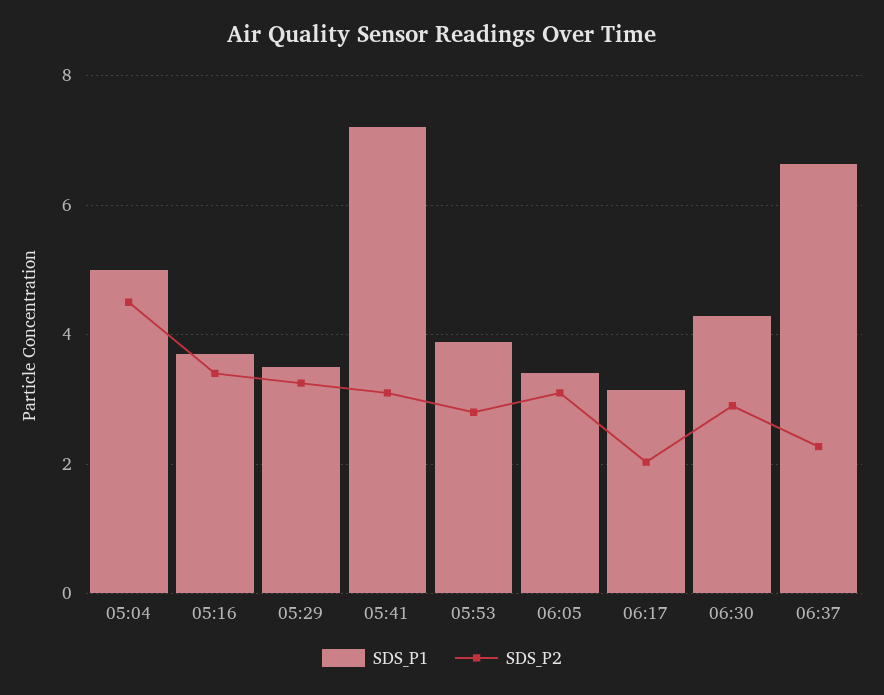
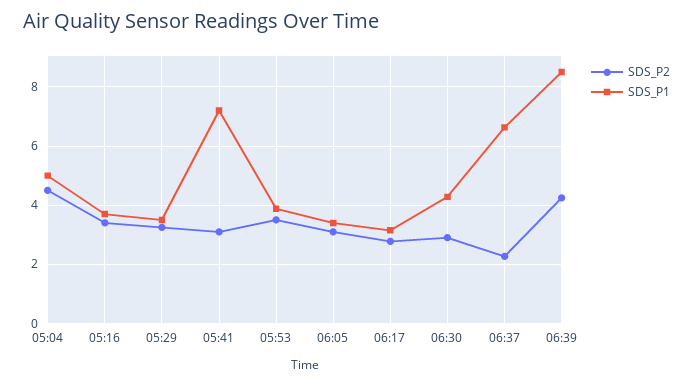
SDS_P2, 05:53: 2.8 -> 3.5
SDS_P2, 06:17: 2 -> 2.75
SDS_P2, 06:39: none -> 4.25
SDS_P1, 06:39: none -> 8.5

